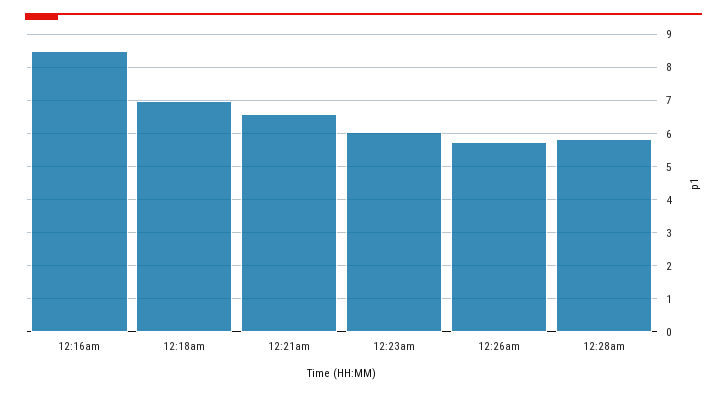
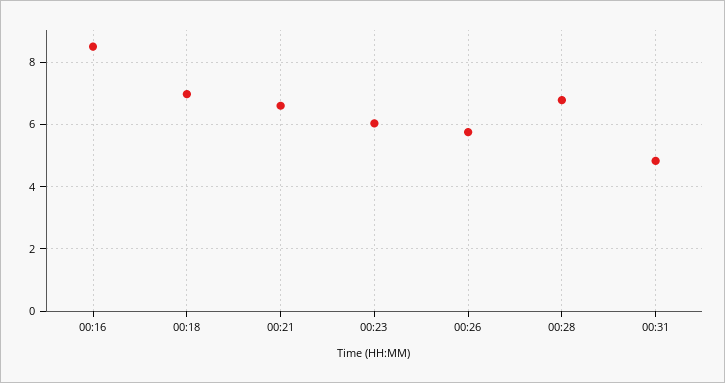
12:28am: 5.8 -> 6.8
00:31: none -> 4.8

